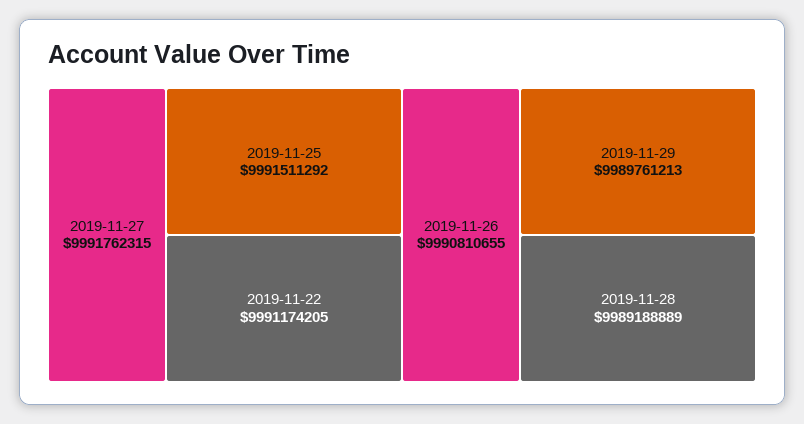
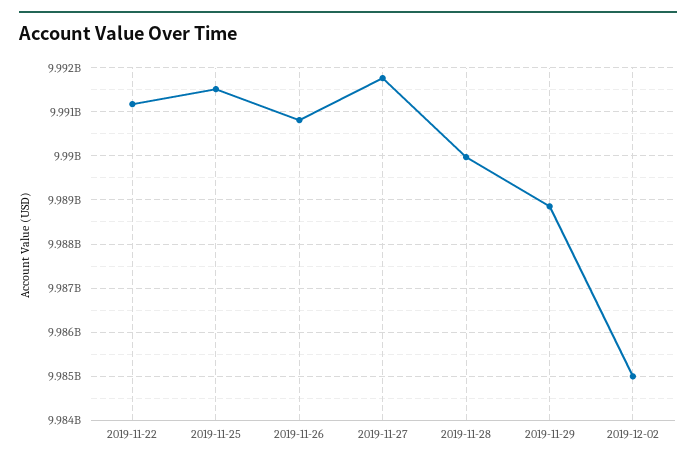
2019-11-29: 9989761213 -> 9988800000
2019-11-28: 9989188889 -> 9990000000
2019-12-02: none -> 9985000000

